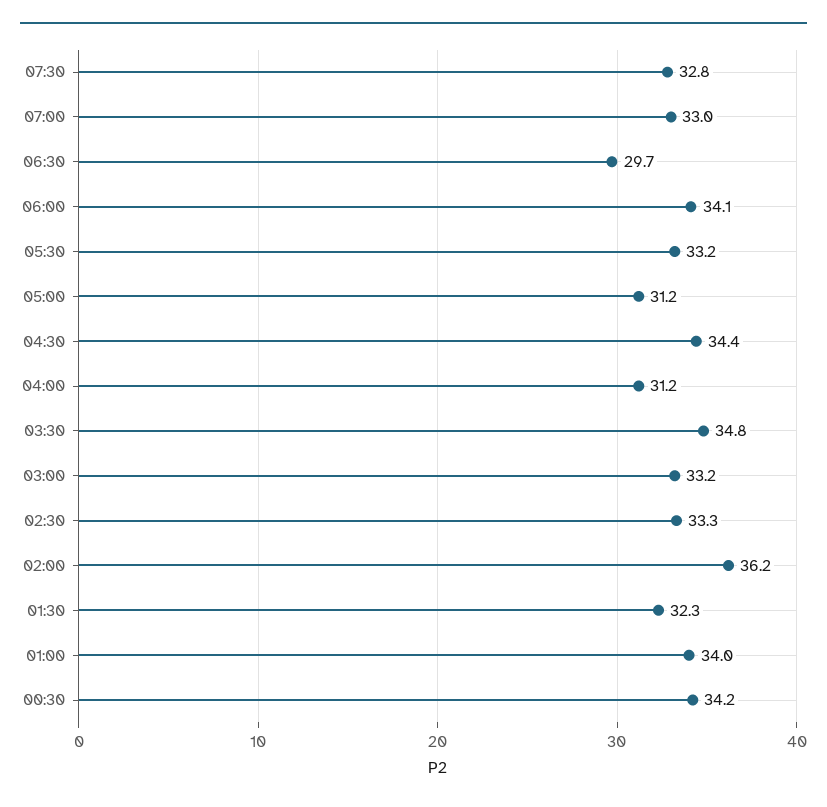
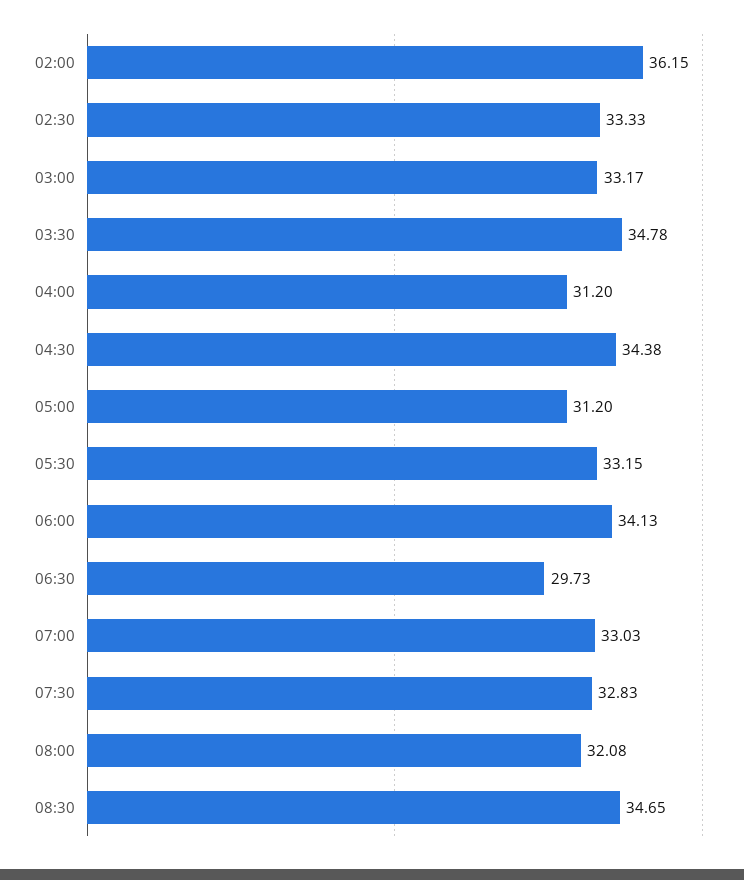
01:30: 32.3 -> none
01:00: 34 -> none
00:30: 34.2 -> none
08:00: none -> 32.08
08:30: none -> 34.65

